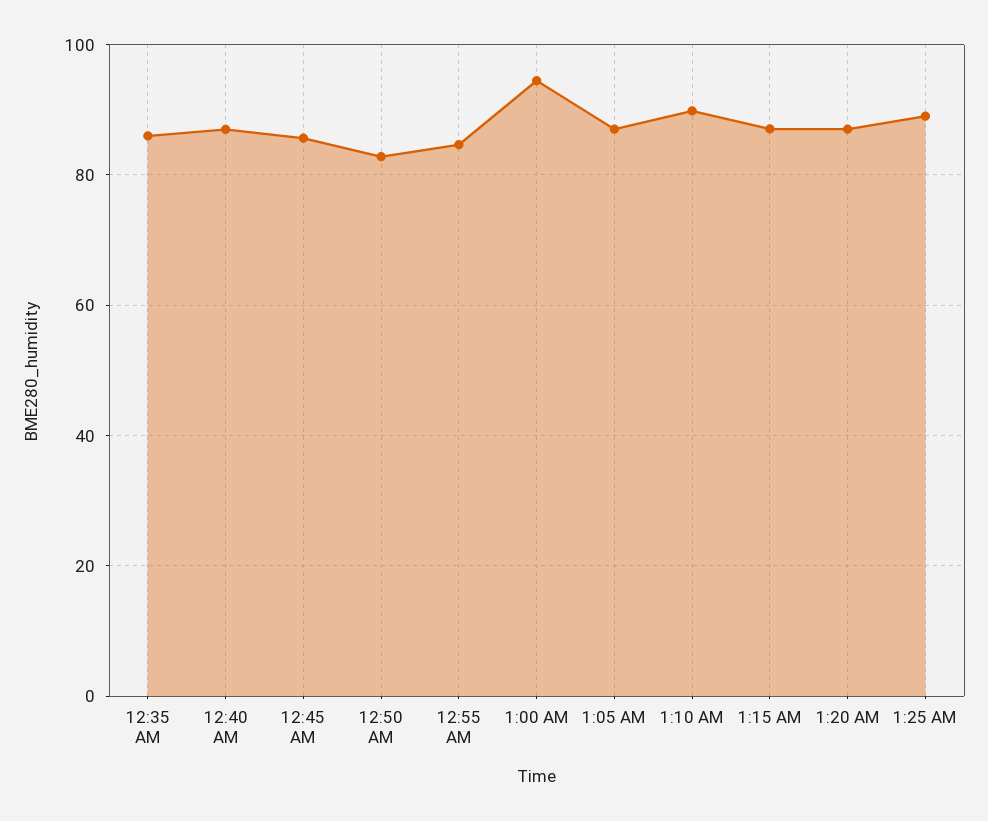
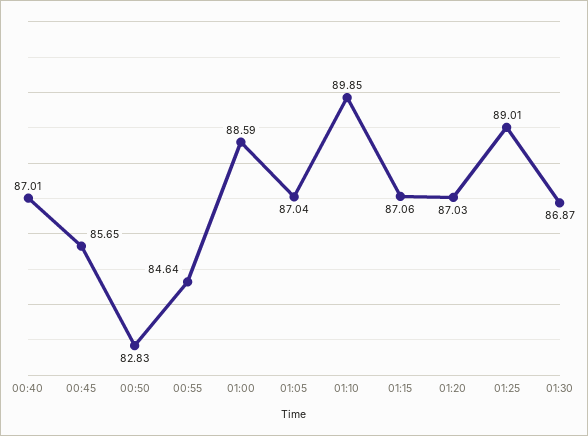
12:35 AM: 86 -> none
1:00 AM: 94 -> 88.59
01:30: none -> 86.87

